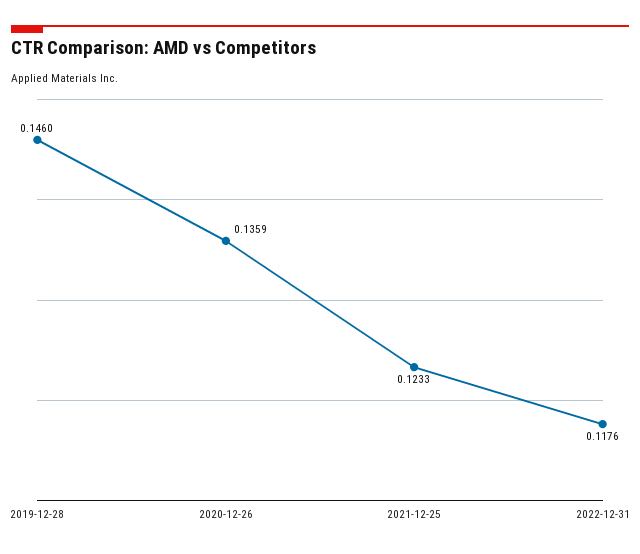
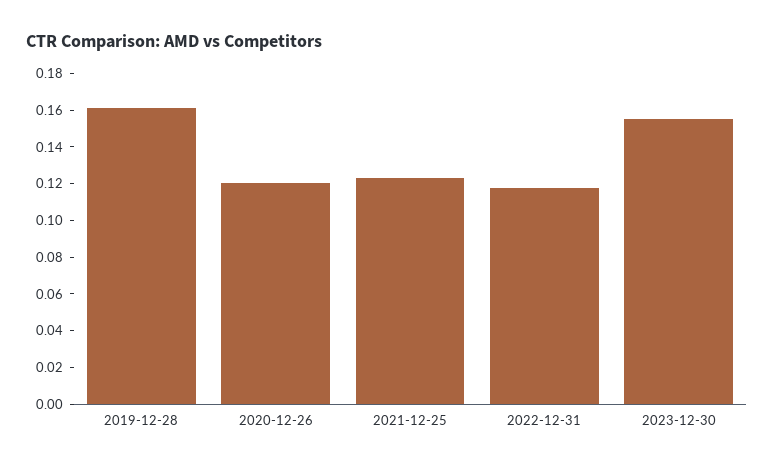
2019-12-28: 0.146 -> 0.16
2020-12-26: 0.1359 -> 0.12
2023-12-30: none -> 0.155

